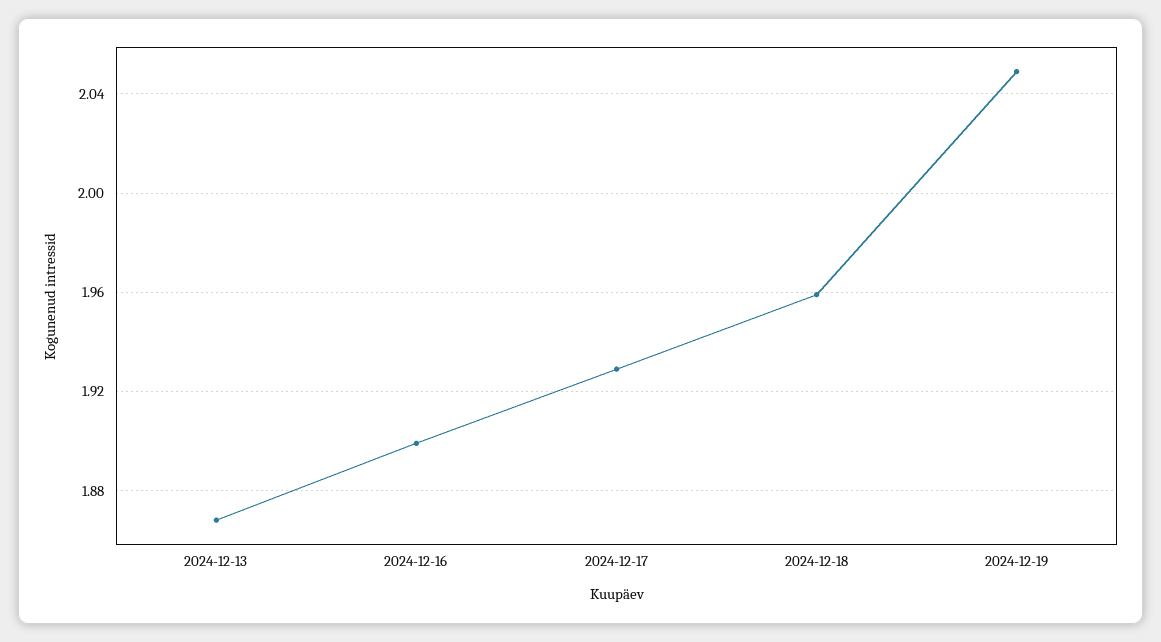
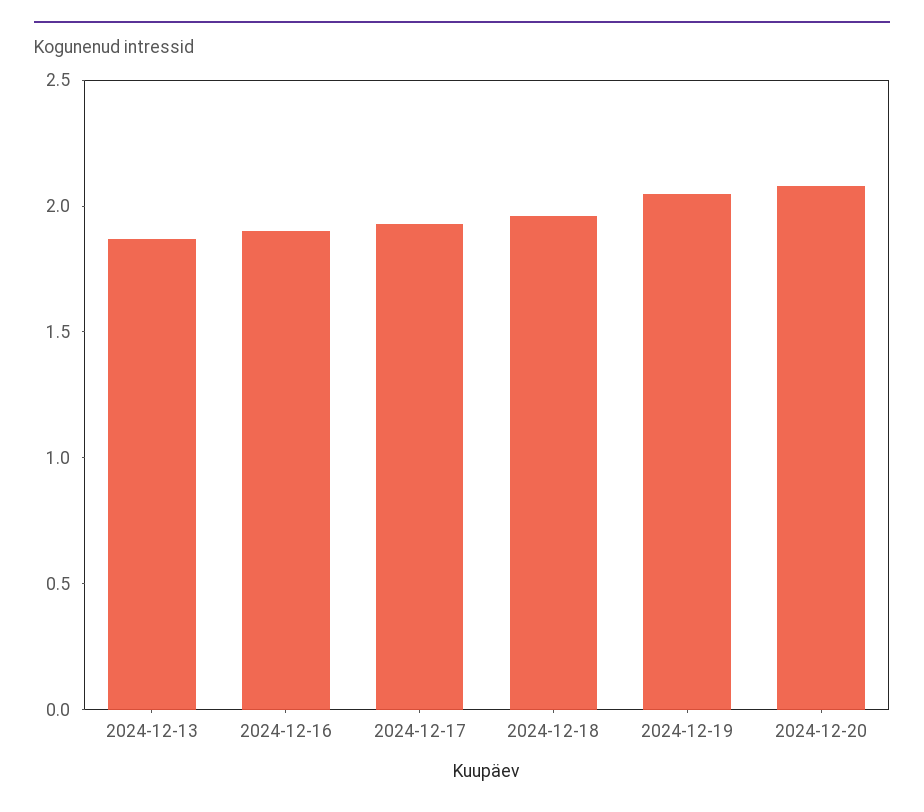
2024-12-20: none -> 2.1

